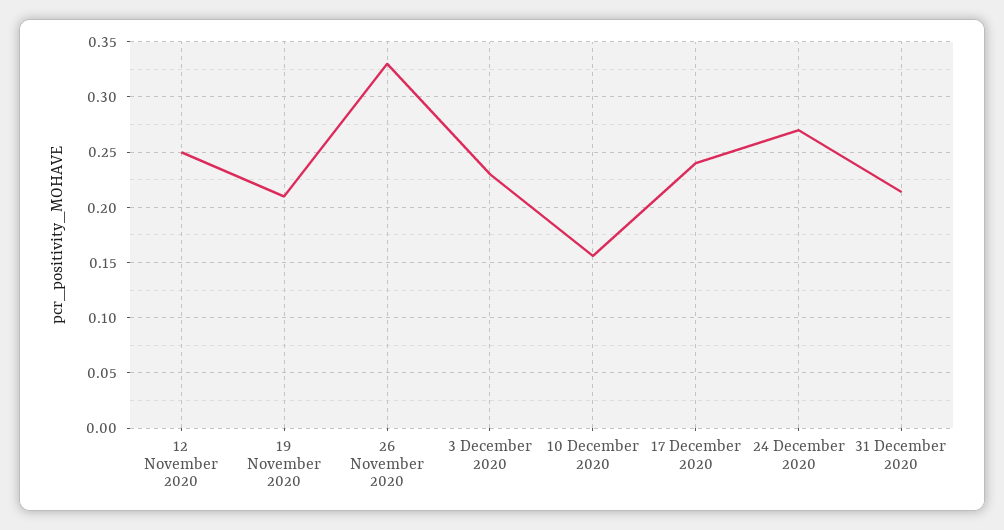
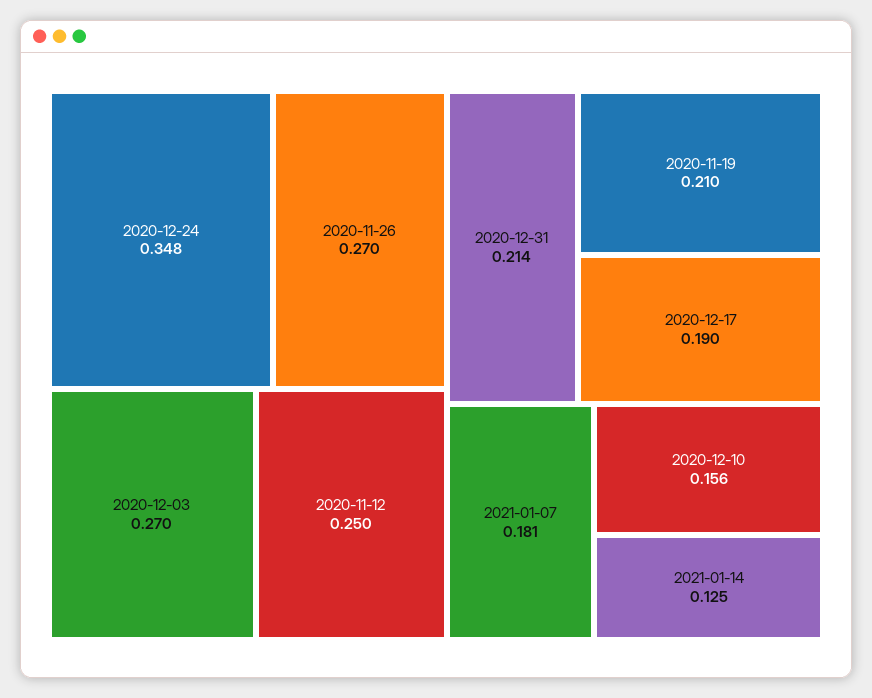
26 November 2020: 0.33 -> 0.27
3 December 2020: 0.23 -> 0.27
17 December 2020: 0.24 -> 0.19
24 December 2020: 0.27 -> 0.348
2021-01-07: none -> 0.181
2021-01-14: none -> 0.125

